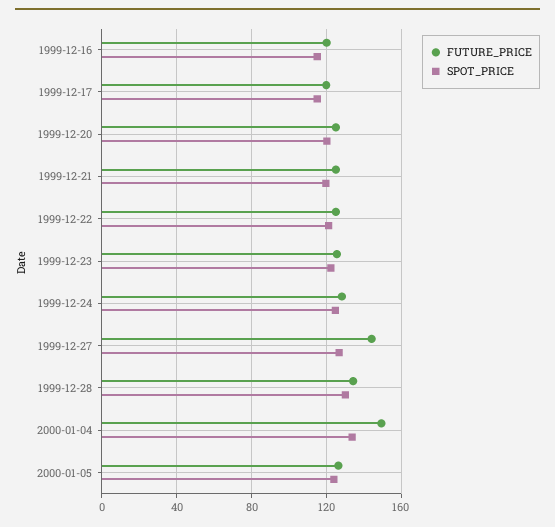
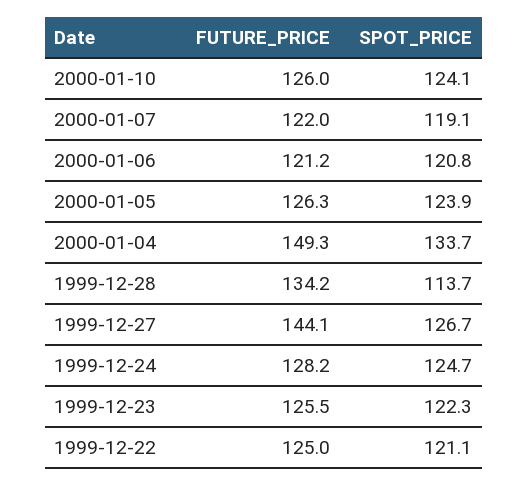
FUTURE_PRICE, 1999-12-16: 120 -> none
SPOT_PRICE, 1999-12-16: 115 -> none
FUTURE_PRICE, 1999-12-17: 120 -> none
SPOT_PRICE, 1999-12-17: 115 -> none
FUTURE_PRICE, 1999-12-20: 125 -> none
SPOT_PRICE, 1999-12-20: 120 -> none
FUTURE_PRICE, 1999-12-21: 125 -> none
SPOT_PRICE, 1999-12-21: 120 -> none
SPOT_PRICE, 1999-12-28: 130 -> 113.7
FUTURE_PRICE, 2000-01-10: none -> 126
SPOT_PRICE, 2000-01-10: none -> 124.1
FUTURE_PRICE, 2000-01-07: none -> 122
SPOT_PRICE, 2000-01-07: none -> 119.1
FUTURE_PRICE, 2000-01-06: none -> 121.2
SPOT_PRICE, 2000-01-06: none -> 120.8

